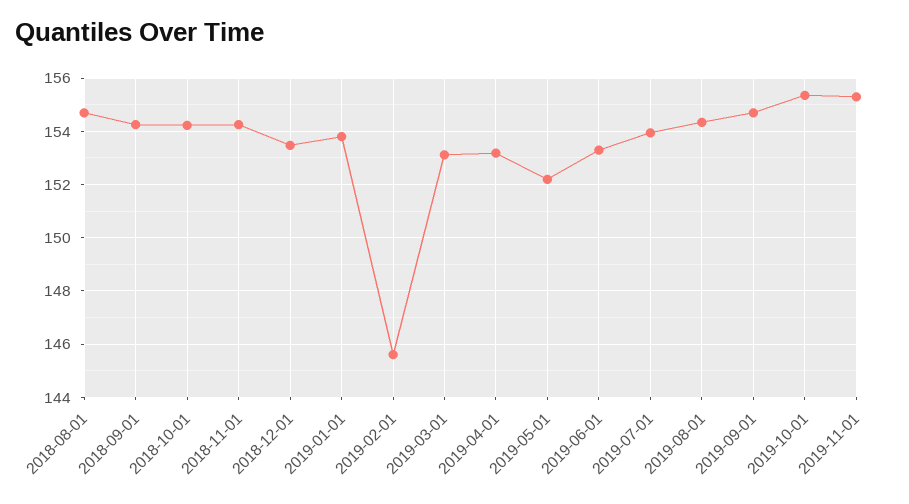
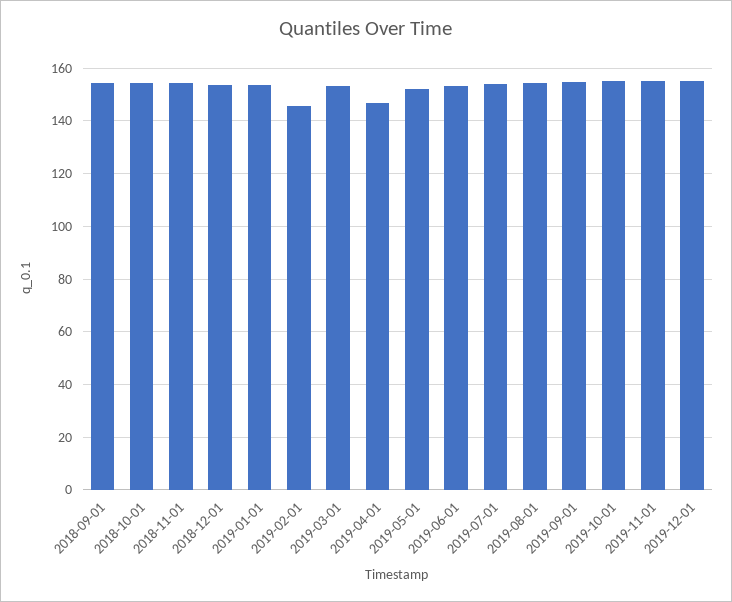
2018-08-01: 154.75 -> none
2019-04-01: 153.25 -> 147.5
2019-12-01: none -> 155

